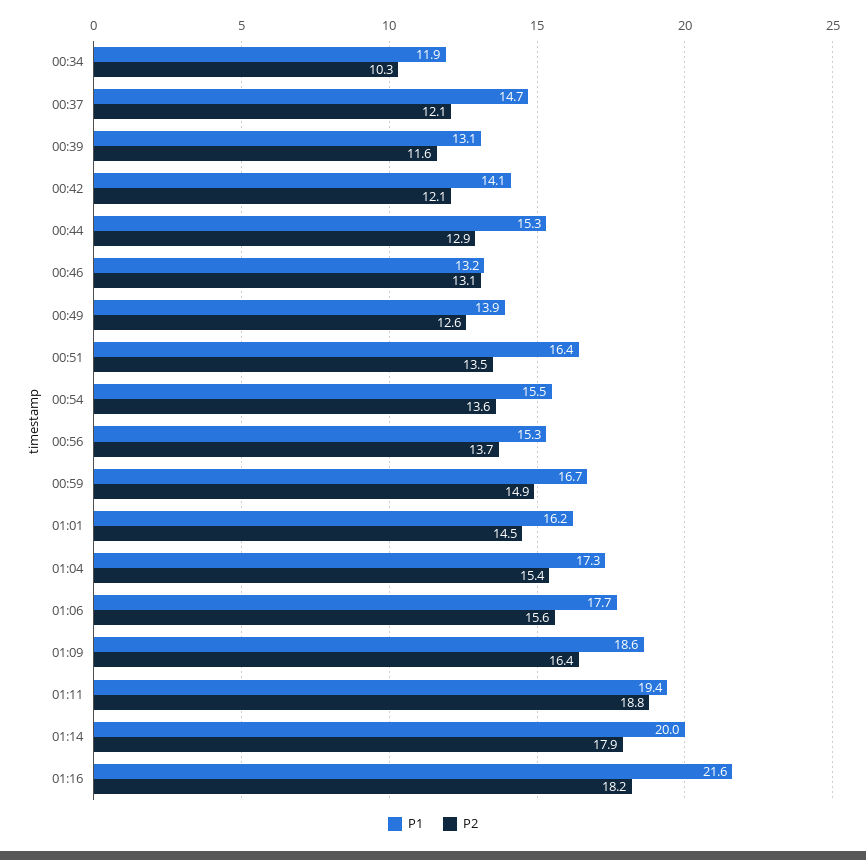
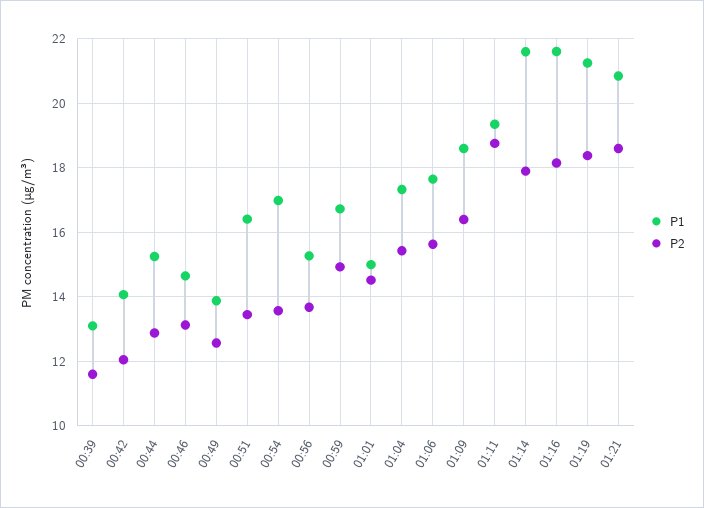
P1, 00:34: 11.9 -> none
P2, 00:34: 10.3 -> none
P1, 00:37: 14.7 -> none
P2, 00:37: 12.1 -> none
P1, 00:46: 13.2 -> 14.6
P1, 00:54: 15.5 -> 17
P1, 01:01: 16.2 -> 15
P1, 01:14: 20 -> 21.6
P1, 01:19: none -> 21.2
P2, 01:19: none -> 18.4
P1, 01:21: none -> 20.8
P2, 01:21: none -> 18.6

